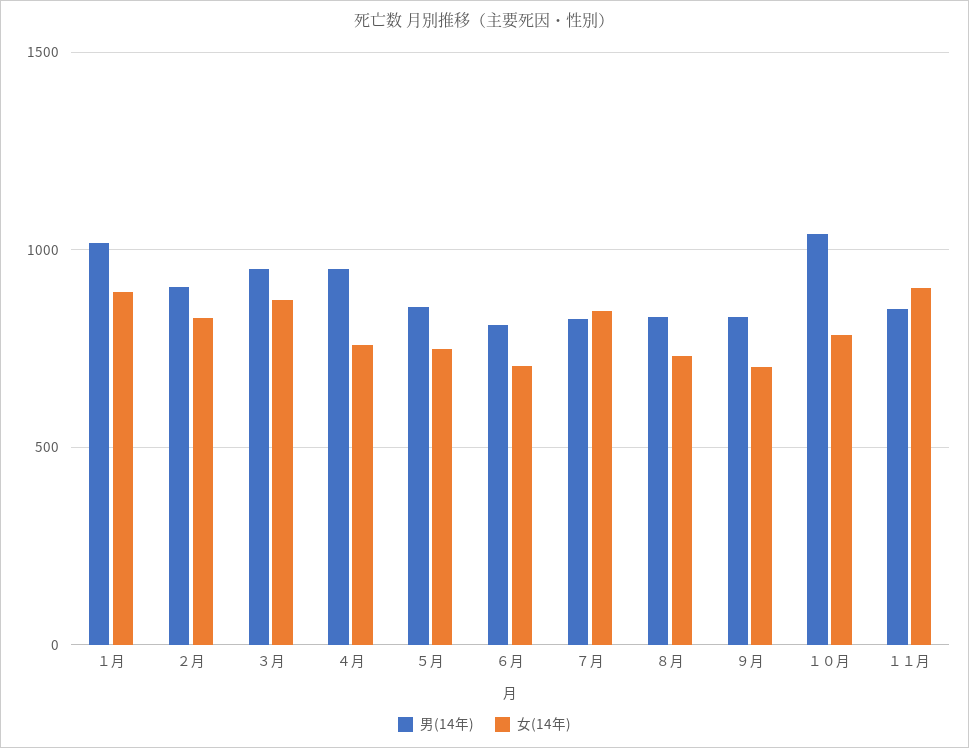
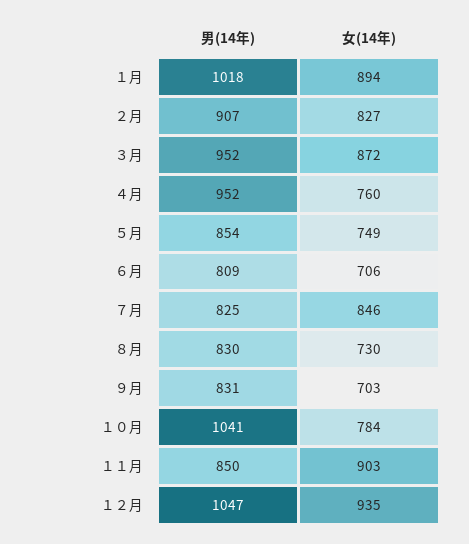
男(14年), １２月: none -> 1047
女(14年), １２月: none -> 935

